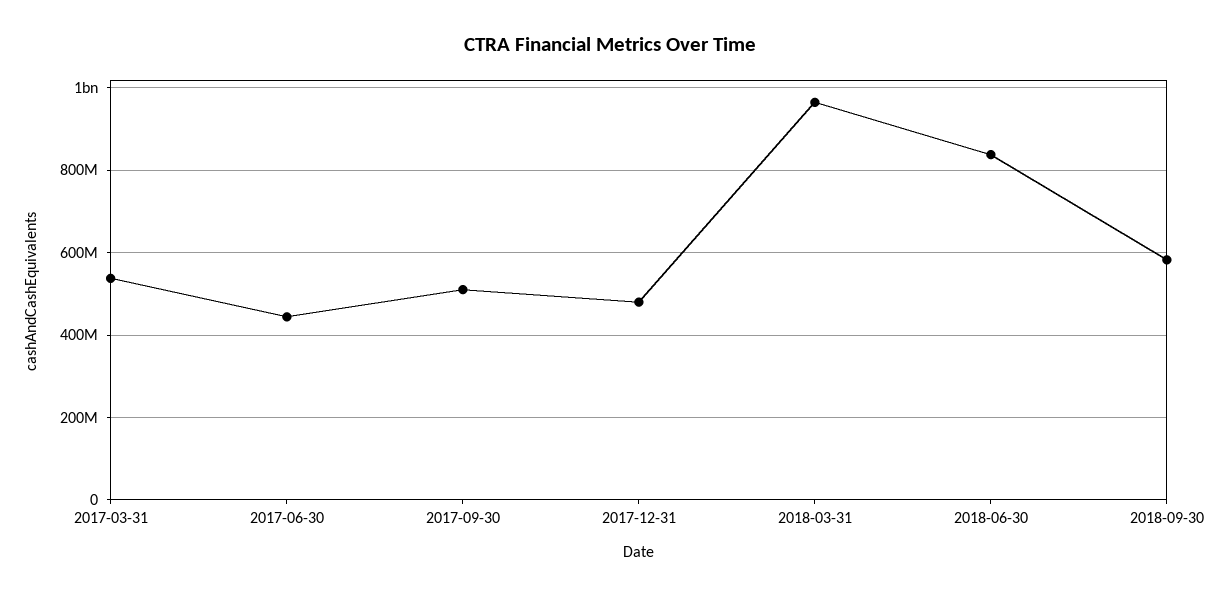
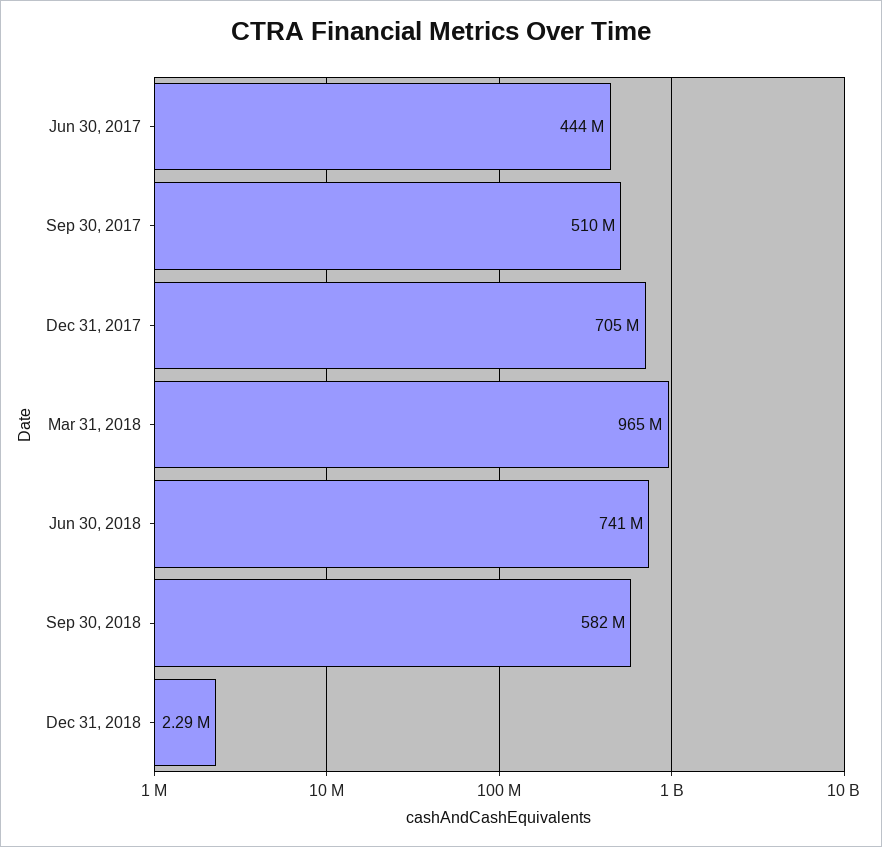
2017-03-31: 540000000 -> none
2017-12-31: 480000000 -> 705000000
2018-06-30: 840000000 -> 741000000
Dec 31, 2018: none -> 2290000

